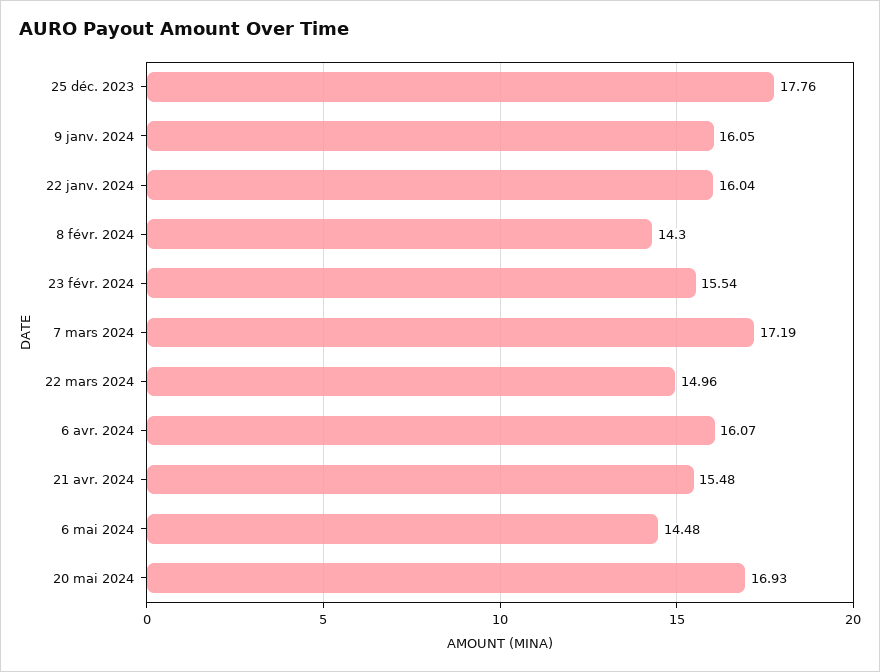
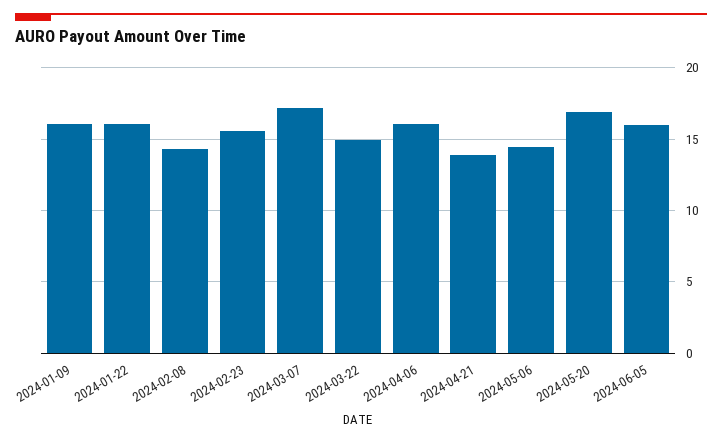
25 déc. 2023: 17.76 -> none
21 avr. 2024: 15.48 -> 14
2024-06-05: none -> 16

